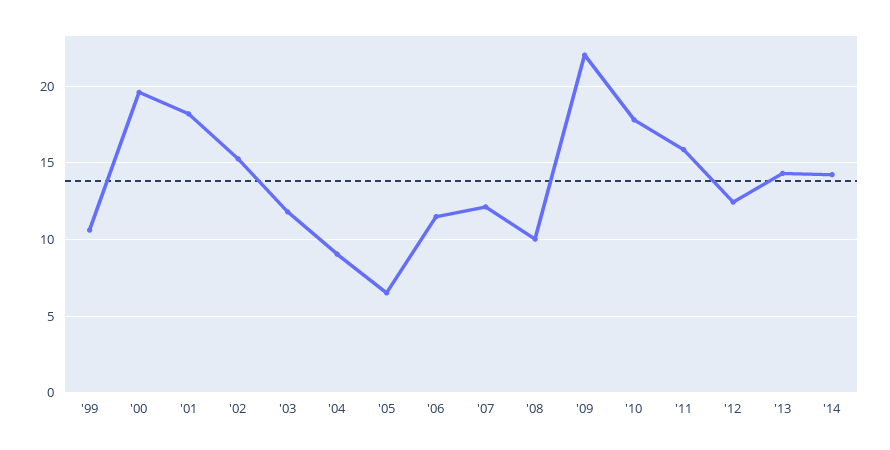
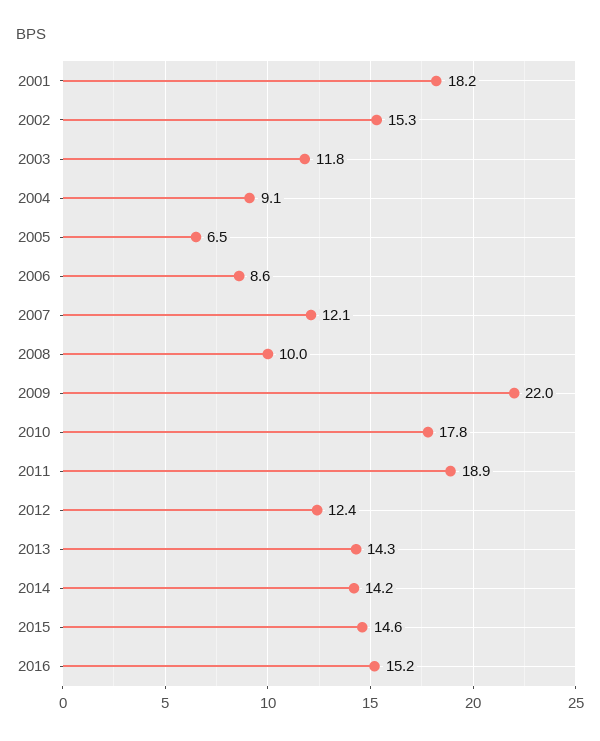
'99: 10.5 -> none
'00: 19.5 -> none
'06: 11.5 -> 8.6
'11: 16 -> 18.9
2015: none -> 14.6
2016: none -> 15.2

